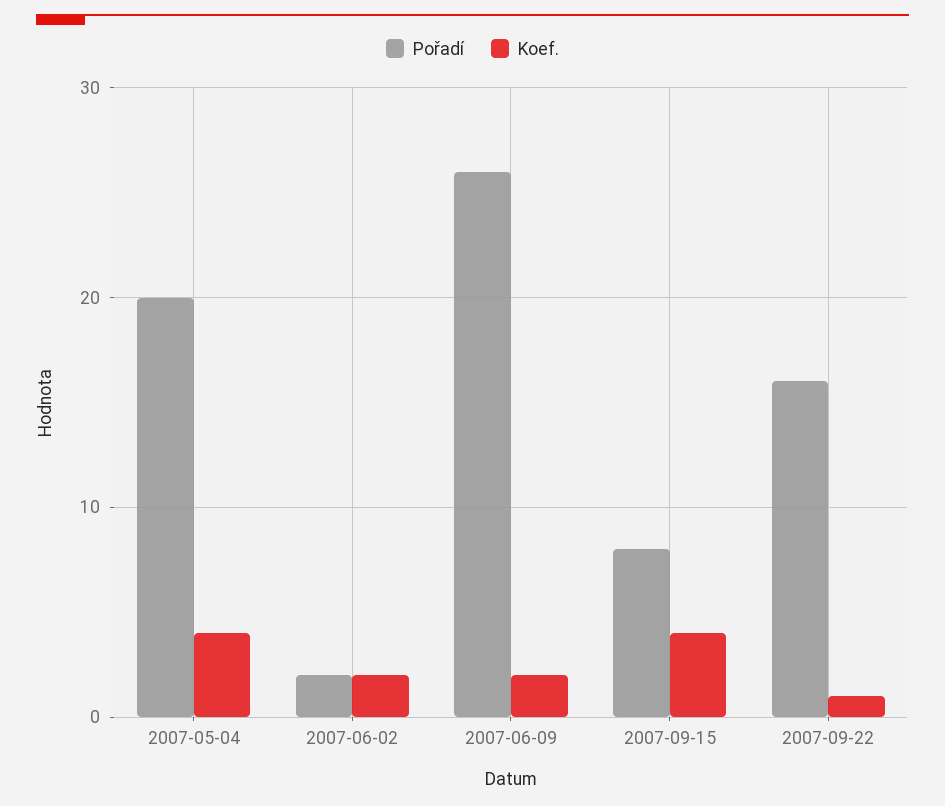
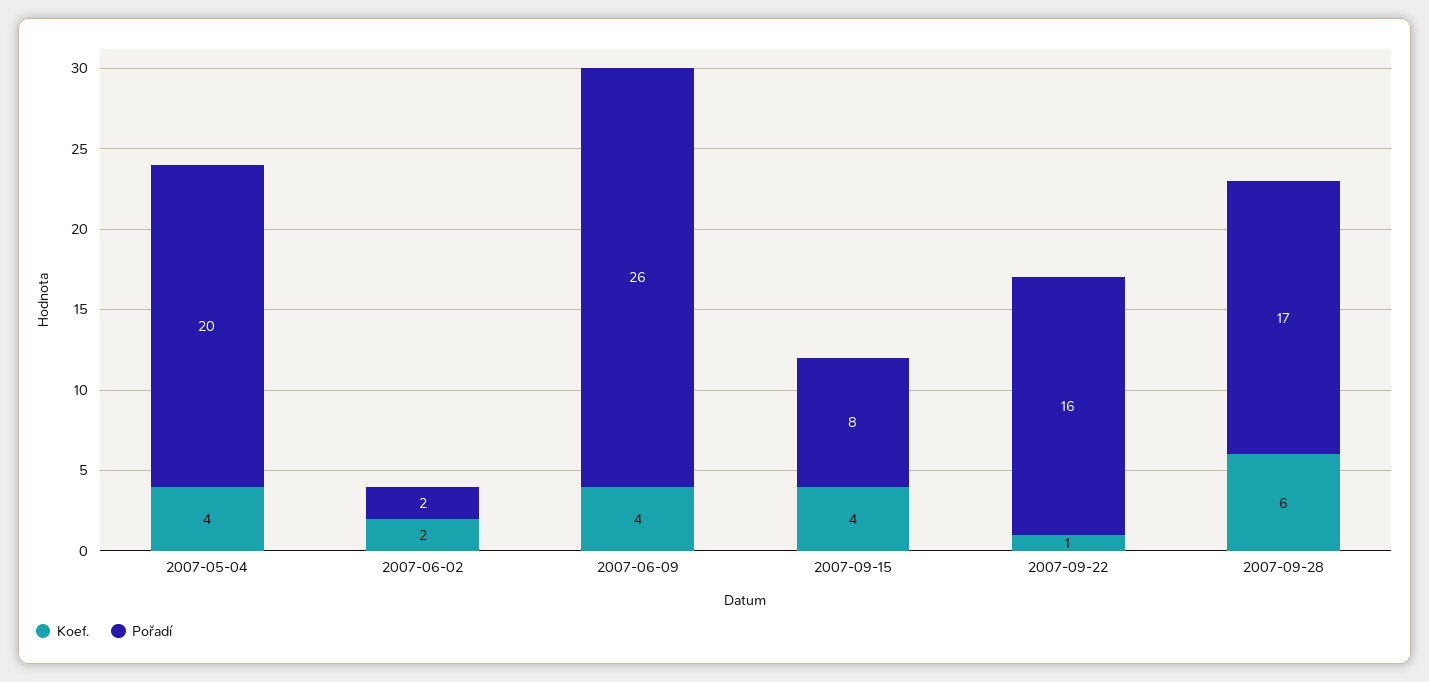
Koef., 2007-06-09: 2 -> 4
Koef., 2007-09-28: none -> 6
Pořadí, 2007-09-28: none -> 17

